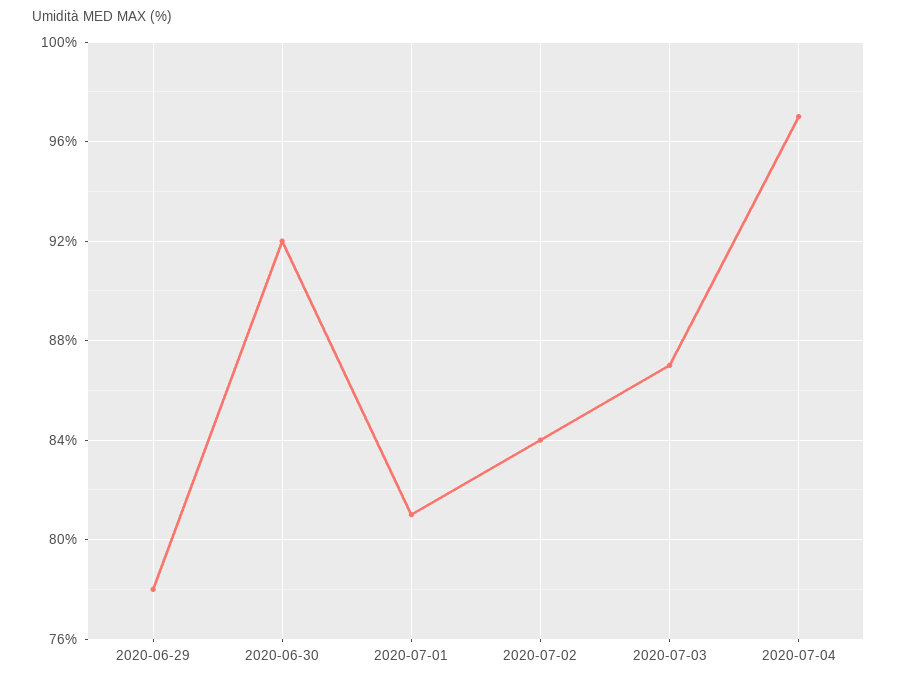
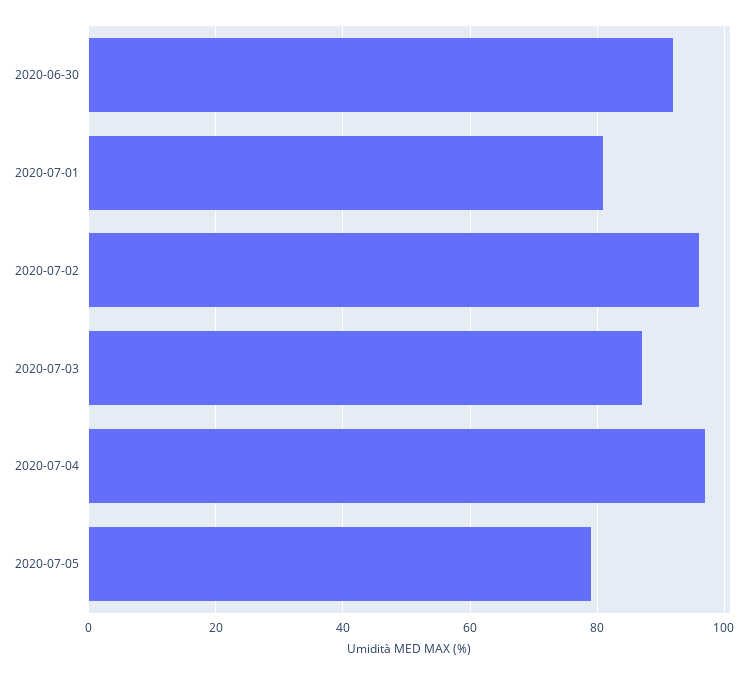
2020-06-29: 78 -> none
2020-07-02: 84 -> 95
2020-07-05: none -> 80

